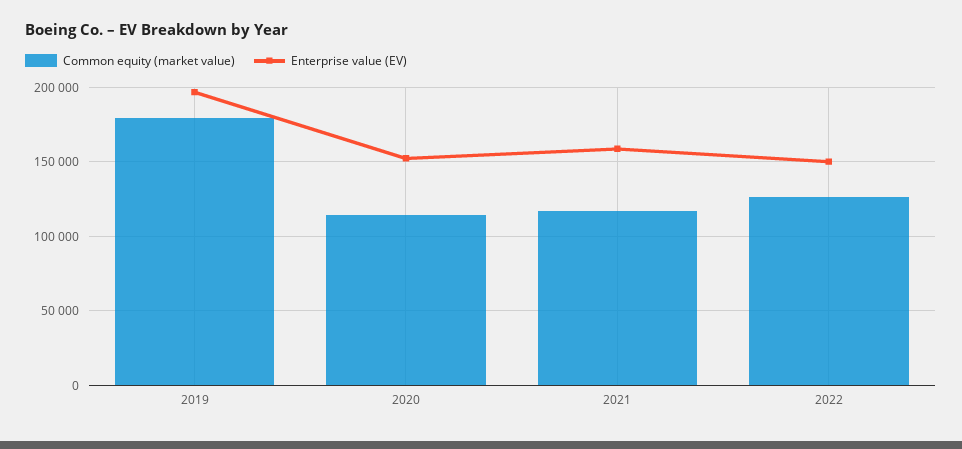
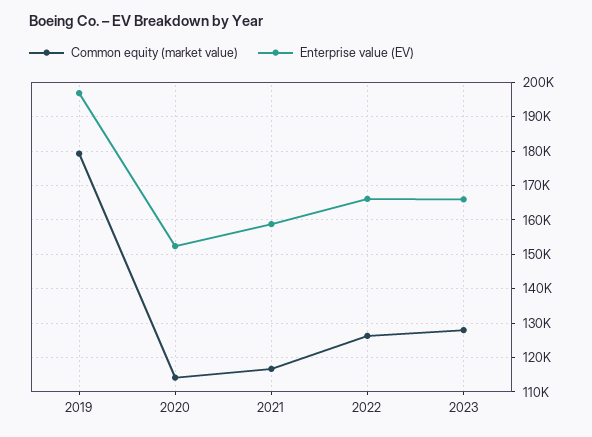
Enterprise value (EV), 2022: 150000 -> 166000
Common equity (market value), 2023: none -> 128000
Enterprise value (EV), 2023: none -> 166000

